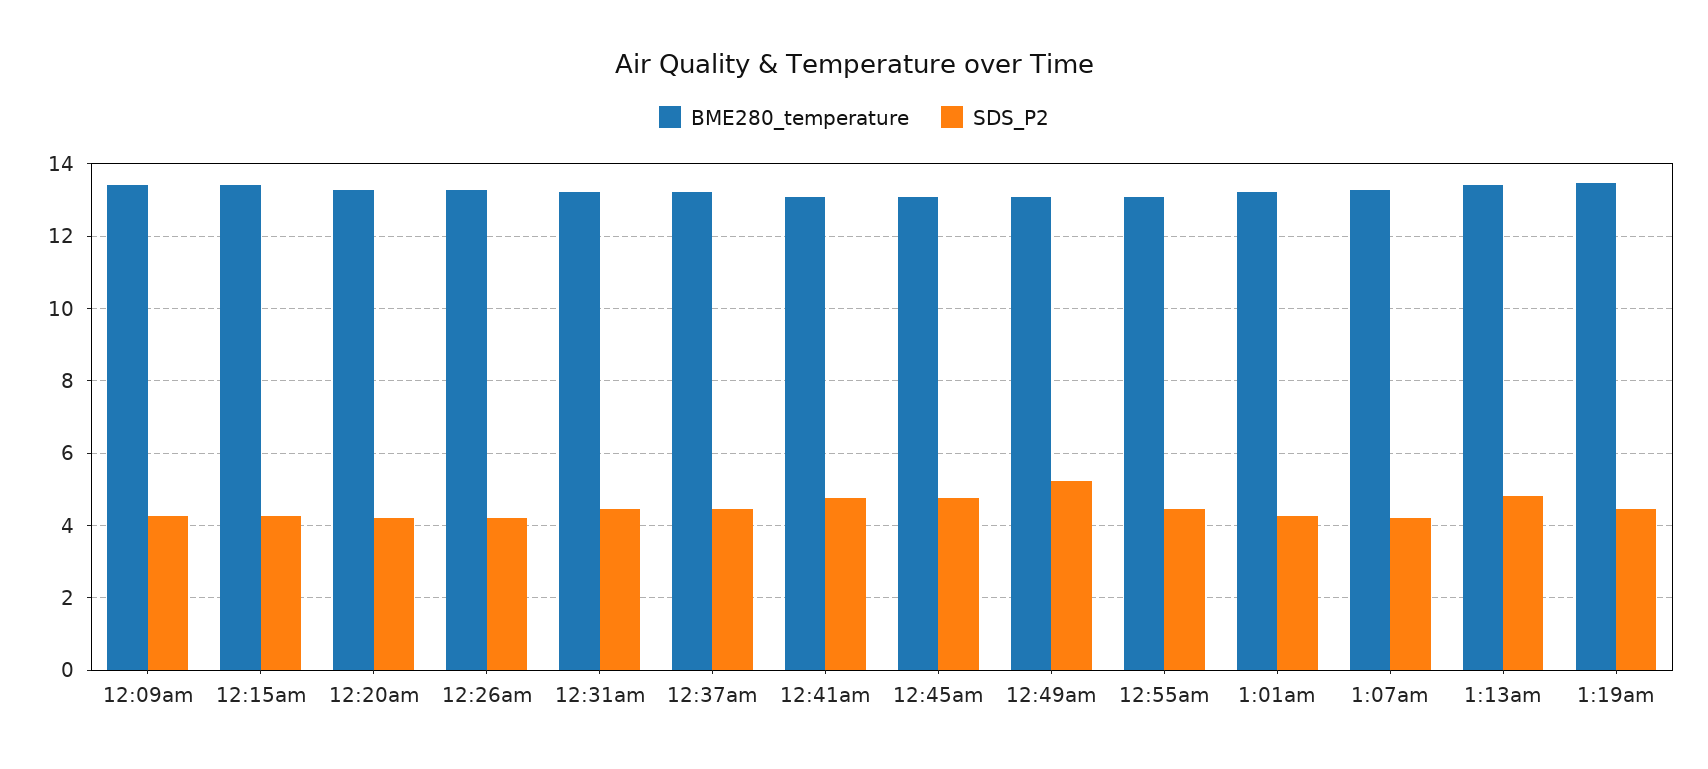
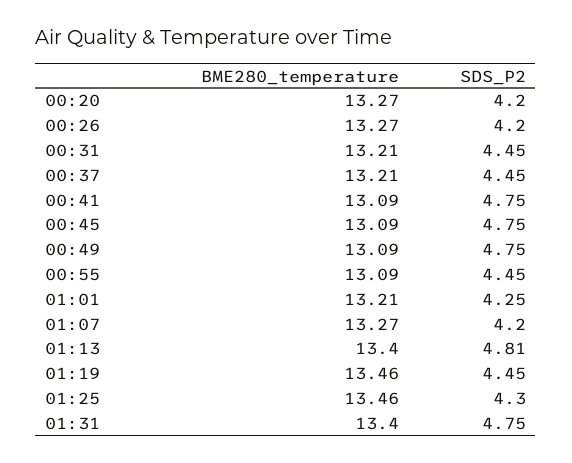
BME280_temperature, 12:09am: 13.4 -> none
SDS_P2, 12:09am: 4.2 -> none
BME280_temperature, 12:15am: 13.4 -> none
SDS_P2, 12:15am: 4.2 -> none
SDS_P2, 12:49am: 5.2 -> 4.75
BME280_temperature, 01:25: none -> 13.46
SDS_P2, 01:25: none -> 4.3
BME280_temperature, 01:31: none -> 13.4
SDS_P2, 01:31: none -> 4.75

